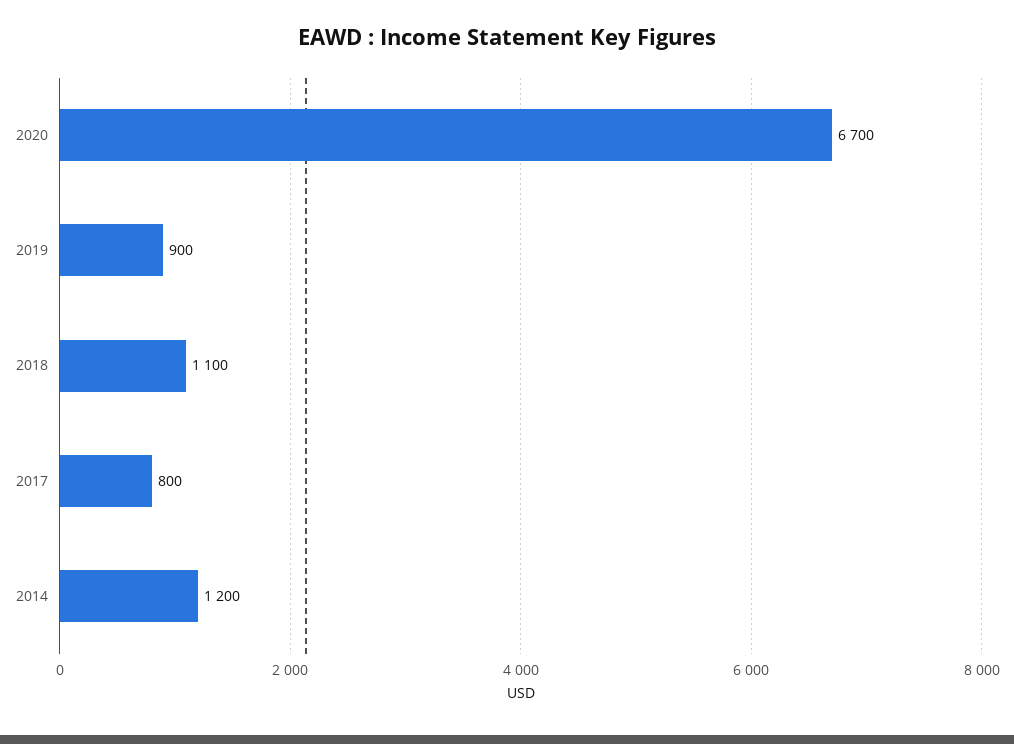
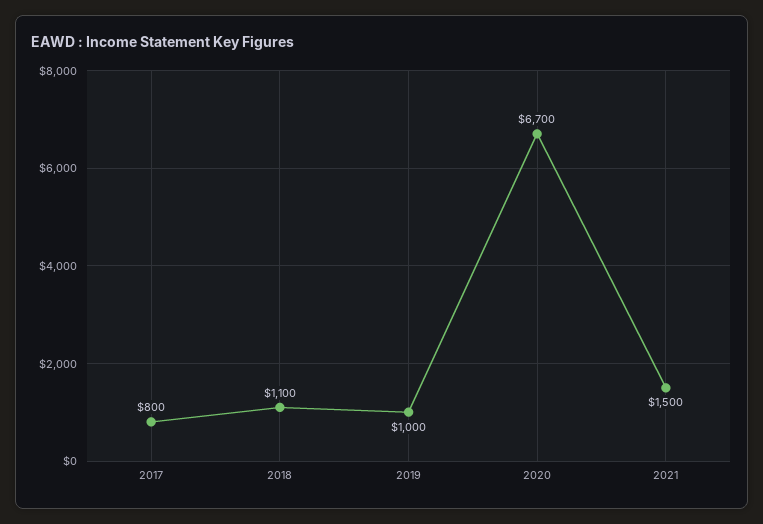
2019: 900 -> 1000
2014: 1200 -> none
2021: none -> 1500

